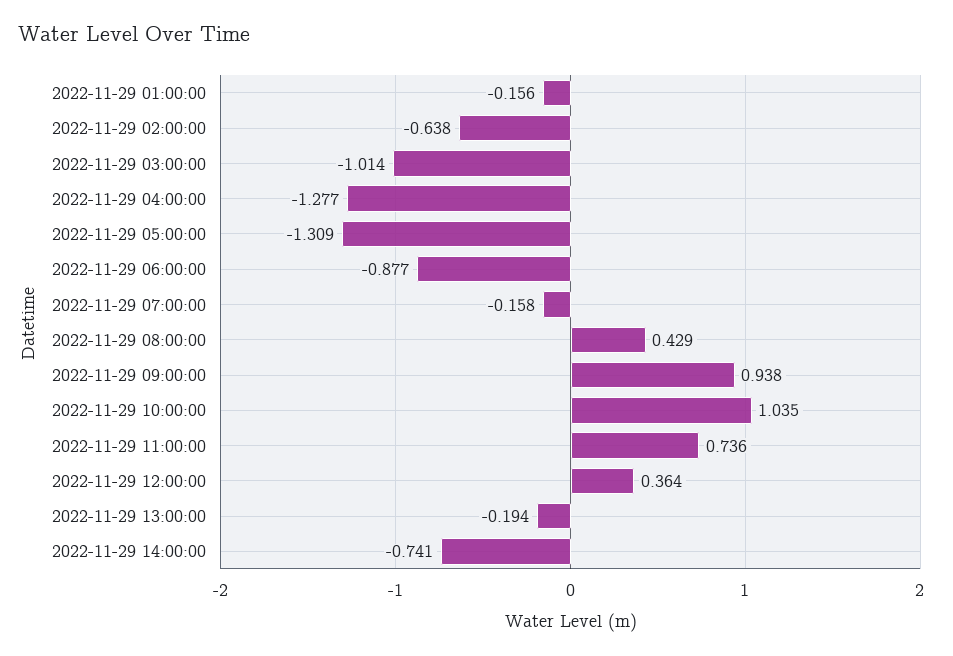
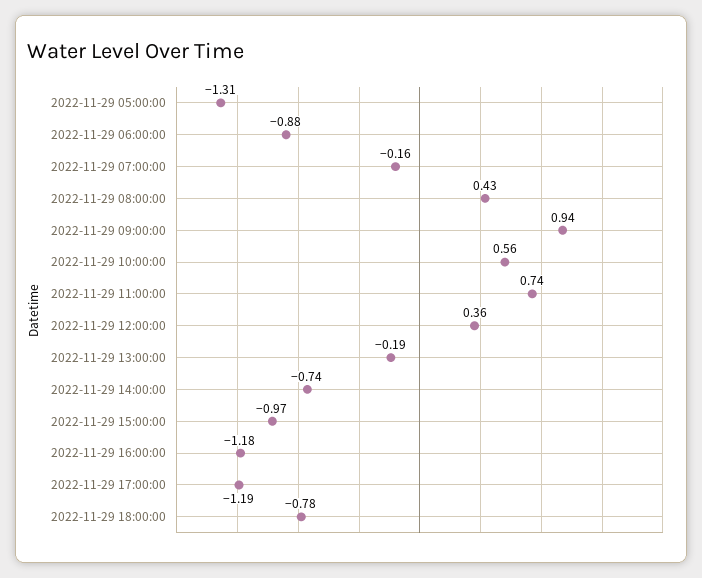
2022-11-29 01:00:00: -0.156 -> none
2022-11-29 02:00:00: -0.638 -> none
2022-11-29 03:00:00: -1.014 -> none
2022-11-29 04:00:00: -1.277 -> none
2022-11-29 10:00:00: 1.035 -> 0.56
2022-11-29 15:00:00: none -> -0.97
2022-11-29 16:00:00: none -> -1.18
2022-11-29 17:00:00: none -> -1.19
2022-11-29 18:00:00: none -> -0.78

